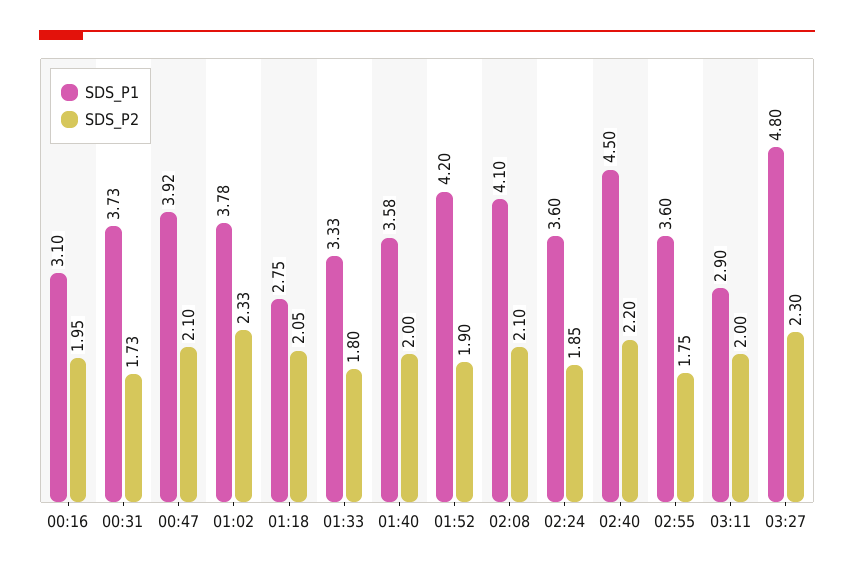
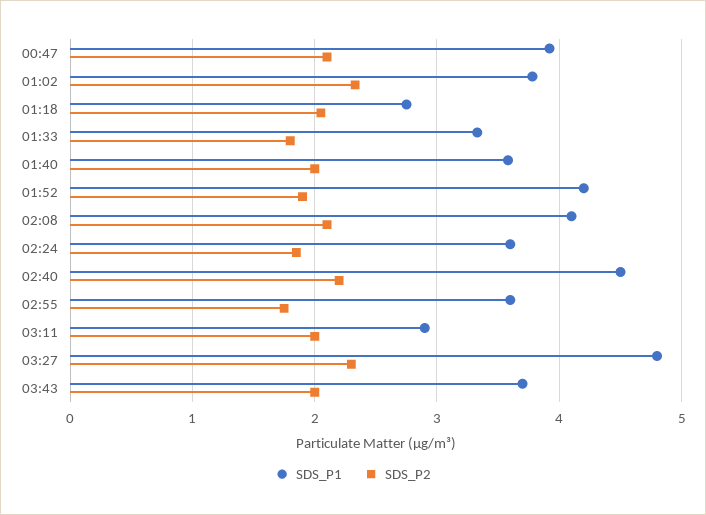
SDS_P1, 00:16: 3.1 -> none
SDS_P2, 00:16: 1.95 -> none
SDS_P1, 00:31: 3.73 -> none
SDS_P2, 00:31: 1.73 -> none
SDS_P1, 03:43: none -> 3.7
SDS_P2, 03:43: none -> 2

